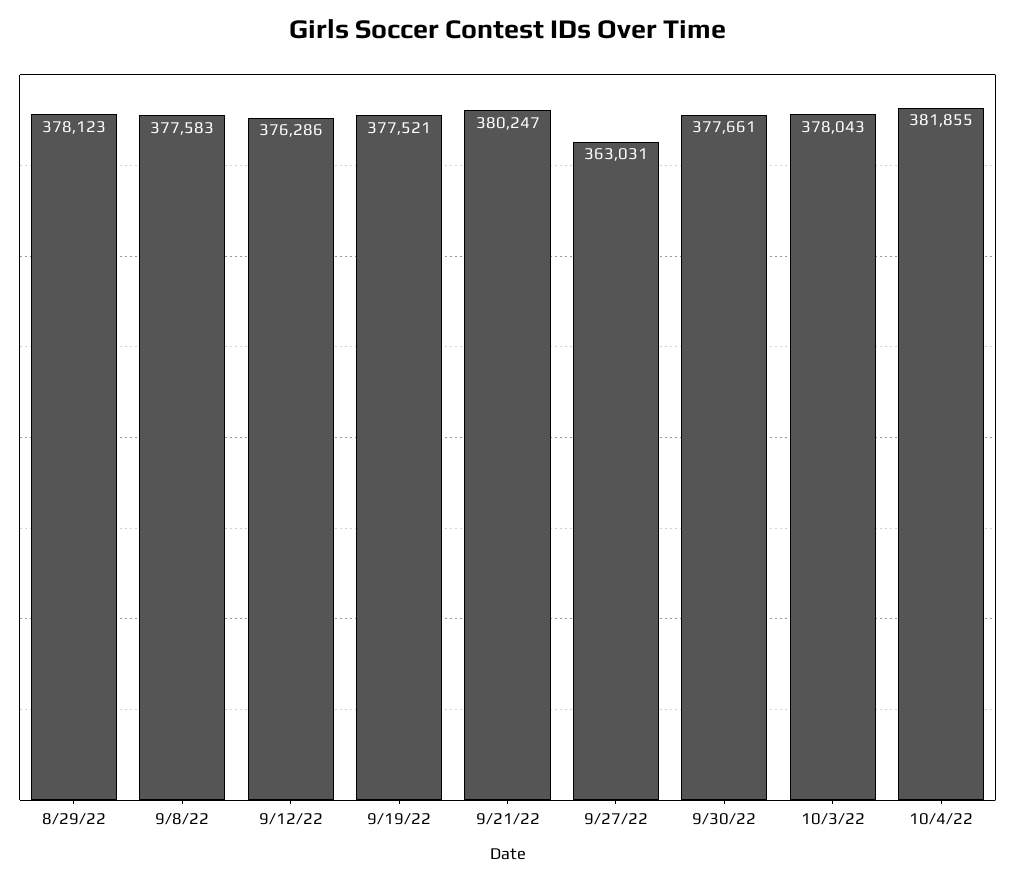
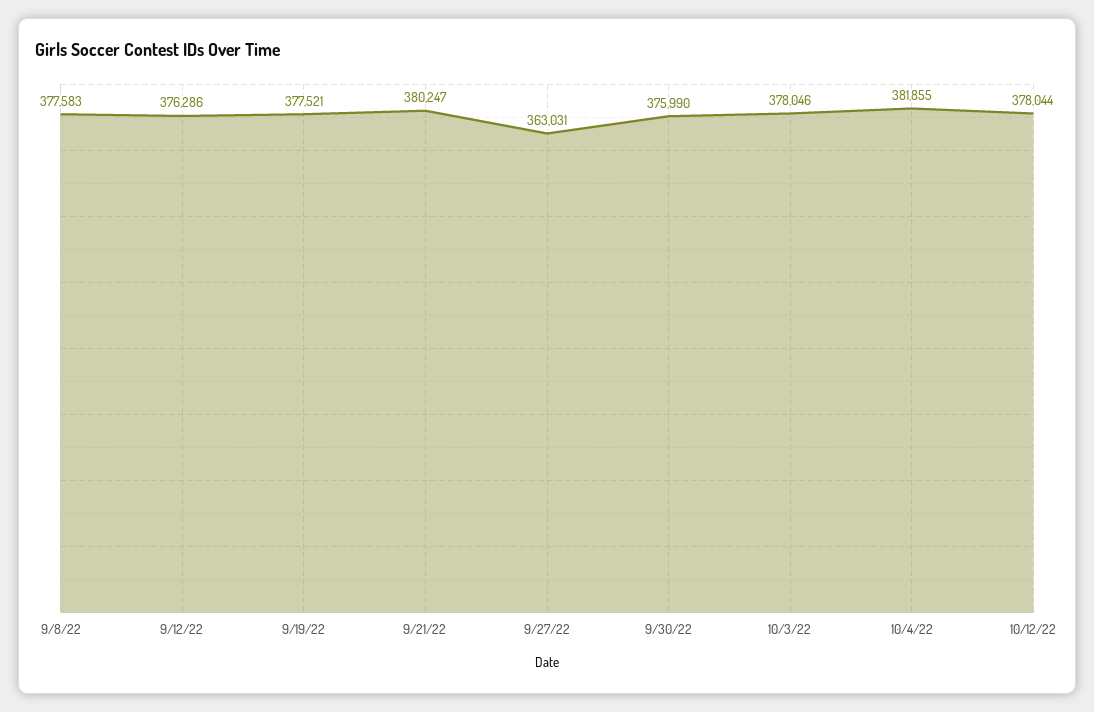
8/29/22: 378123 -> none
9/30/22: 377661 -> 375990
10/3/22: 378043 -> 378046
10/12/22: none -> 378044

